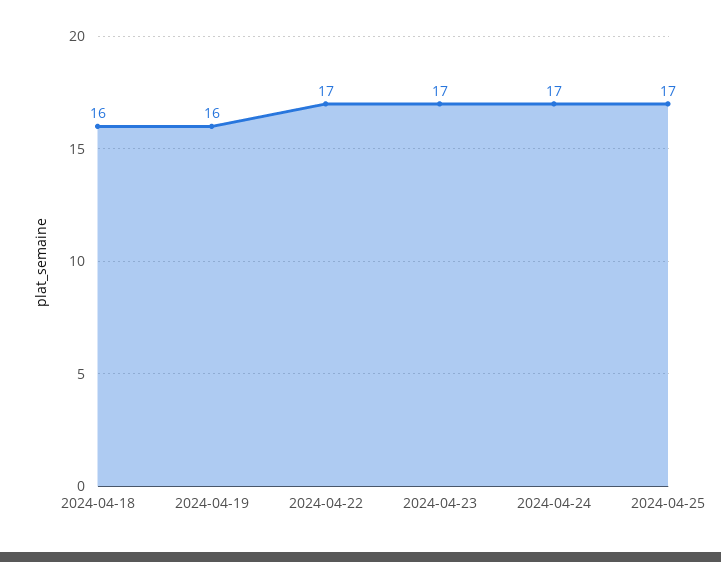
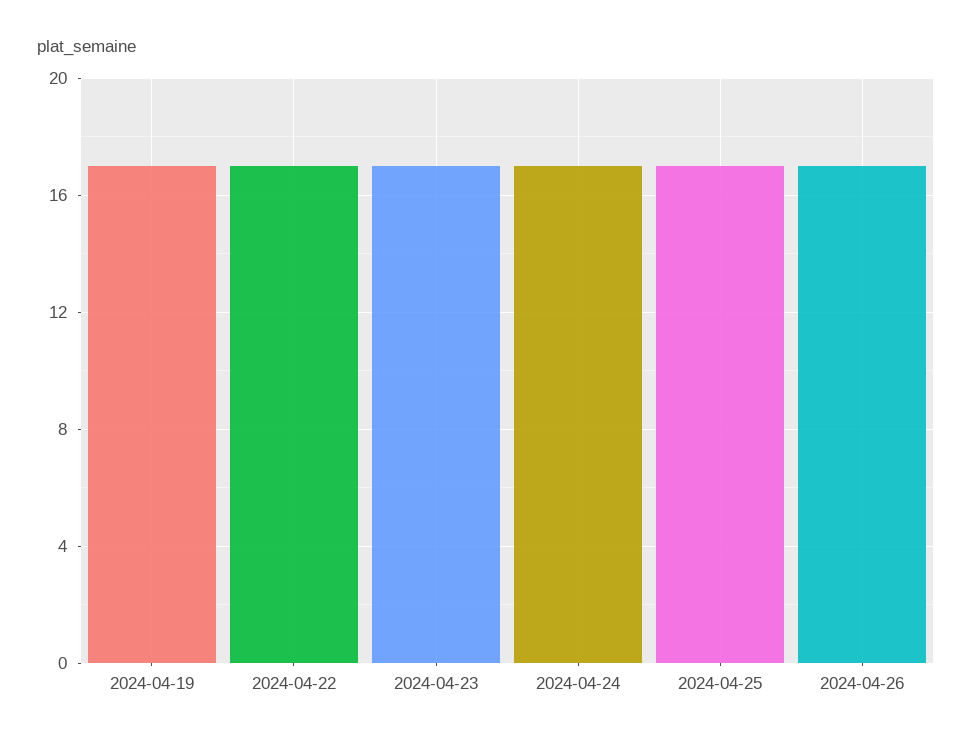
2024-04-18: 16 -> none
2024-04-19: 16 -> 17
2024-04-26: none -> 17

